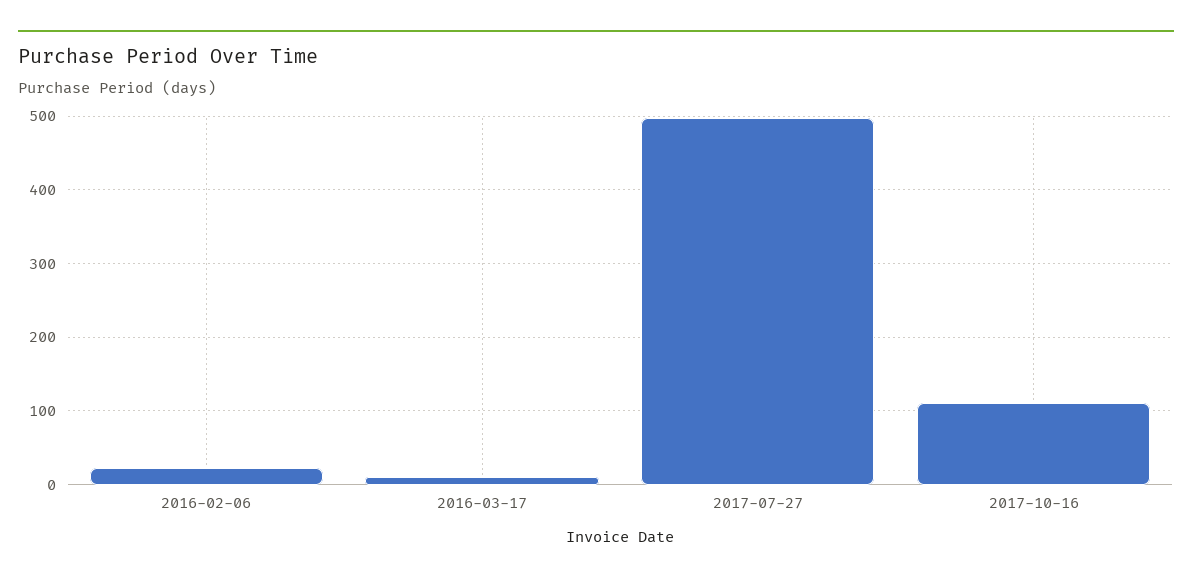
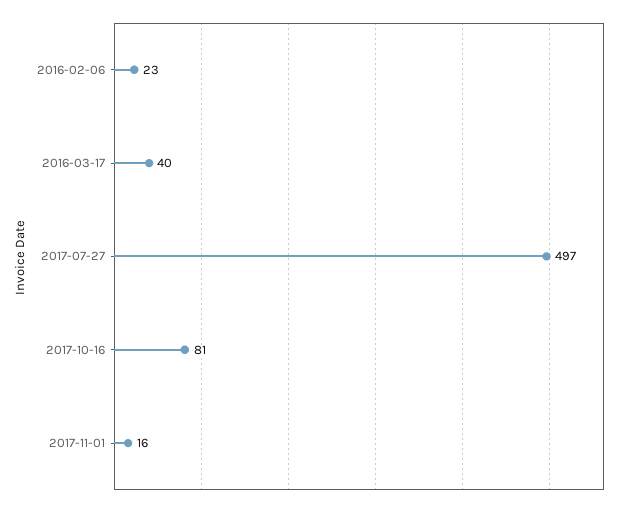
2016-03-17: 10 -> 40
2017-10-16: 110 -> 81
2017-11-01: none -> 16

